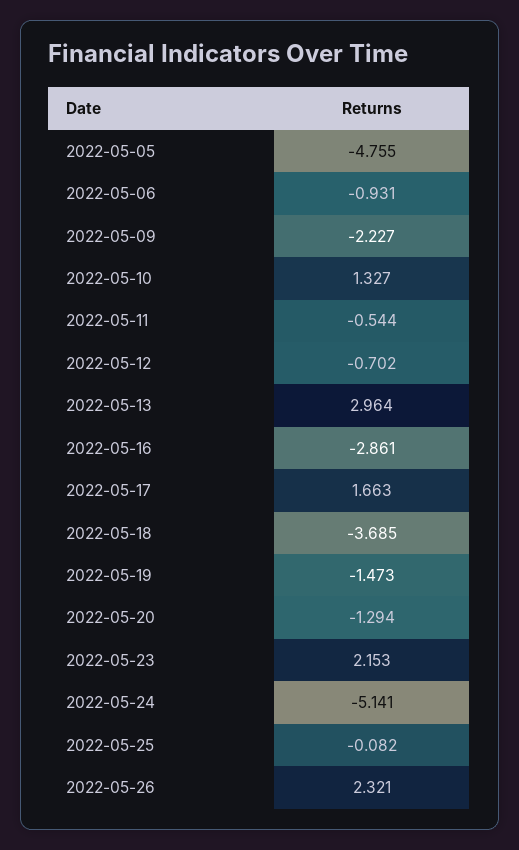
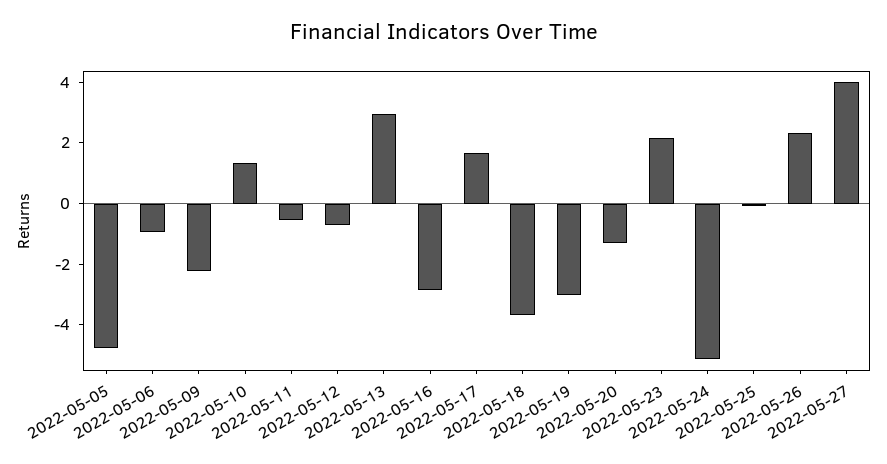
2022-05-19: -1.473 -> -3
2022-05-27: none -> 4

